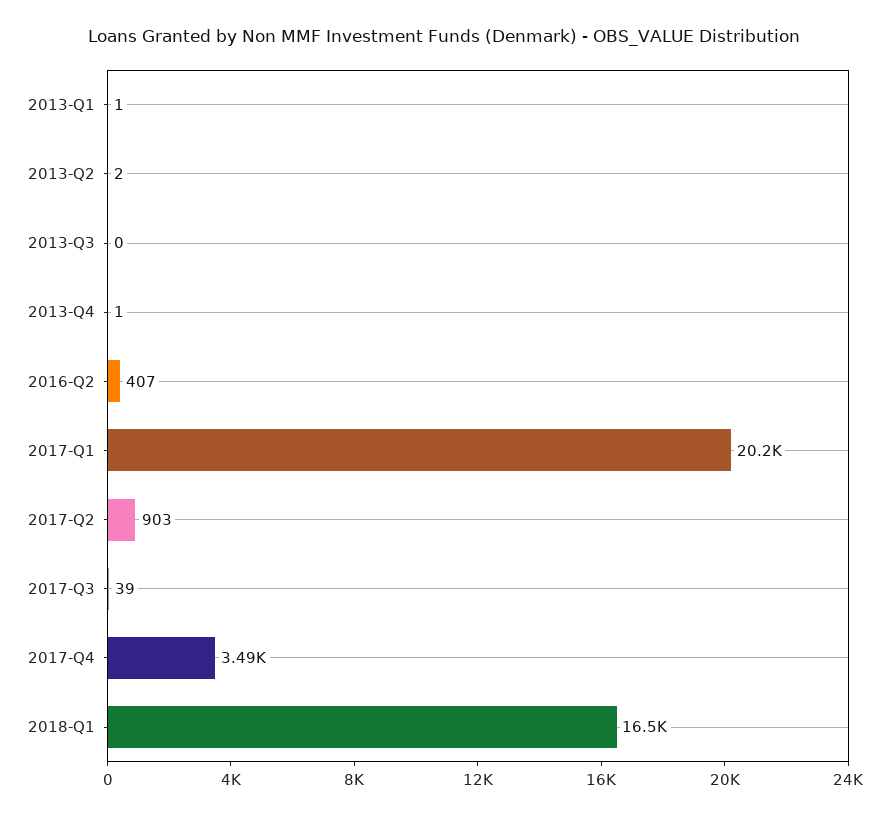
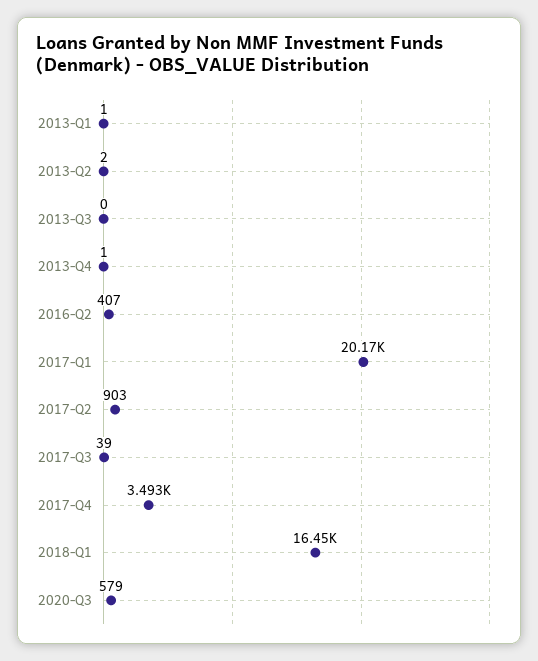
2020-Q3: none -> 579

